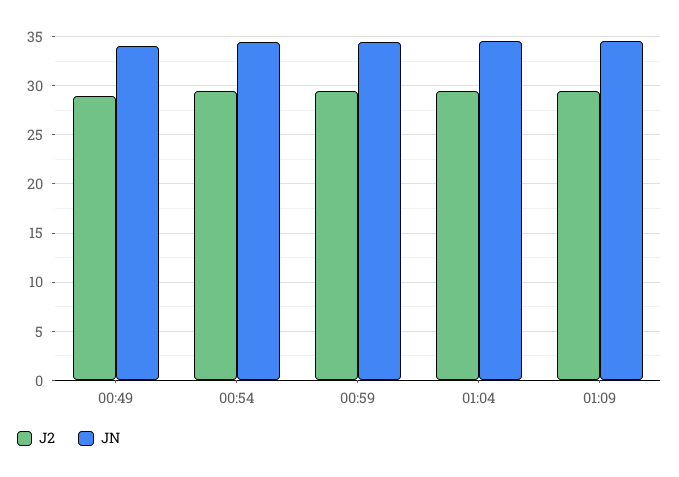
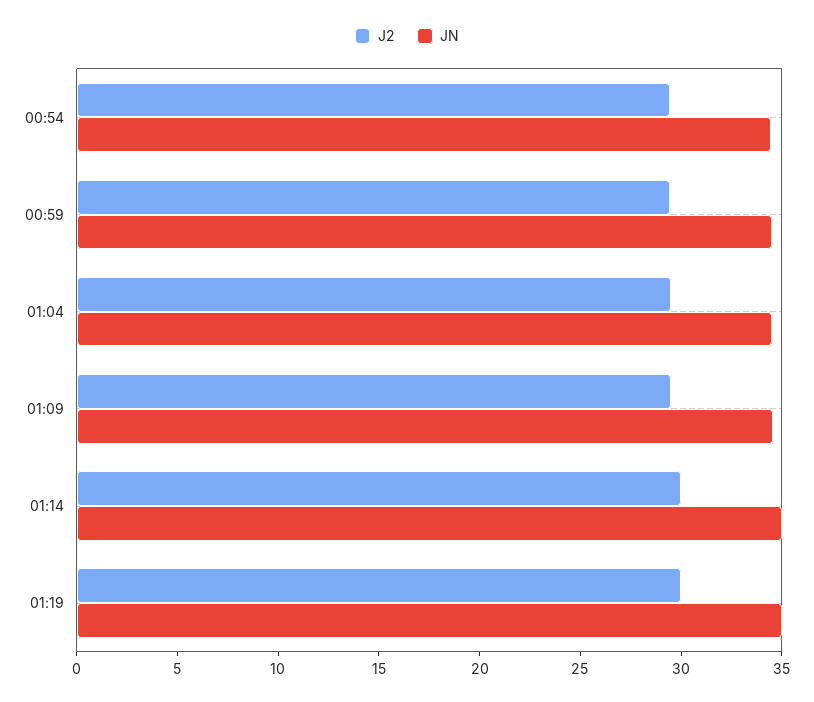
J2, 00:49: 29 -> none
JN, 00:49: 34 -> none
J2, 01:14: none -> 30
JN, 01:14: none -> 35
J2, 01:19: none -> 30
JN, 01:19: none -> 35

